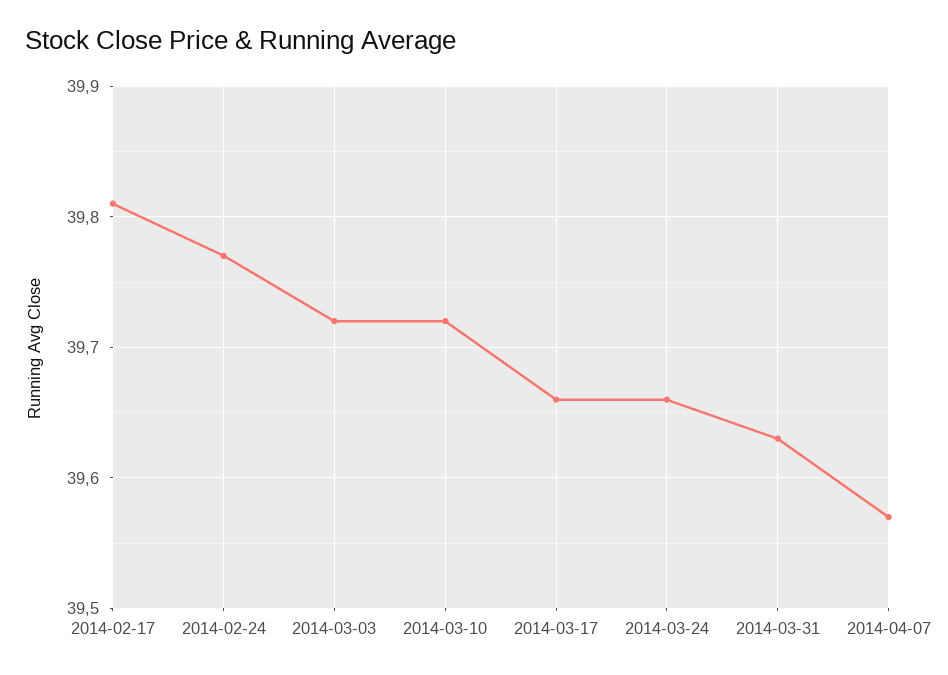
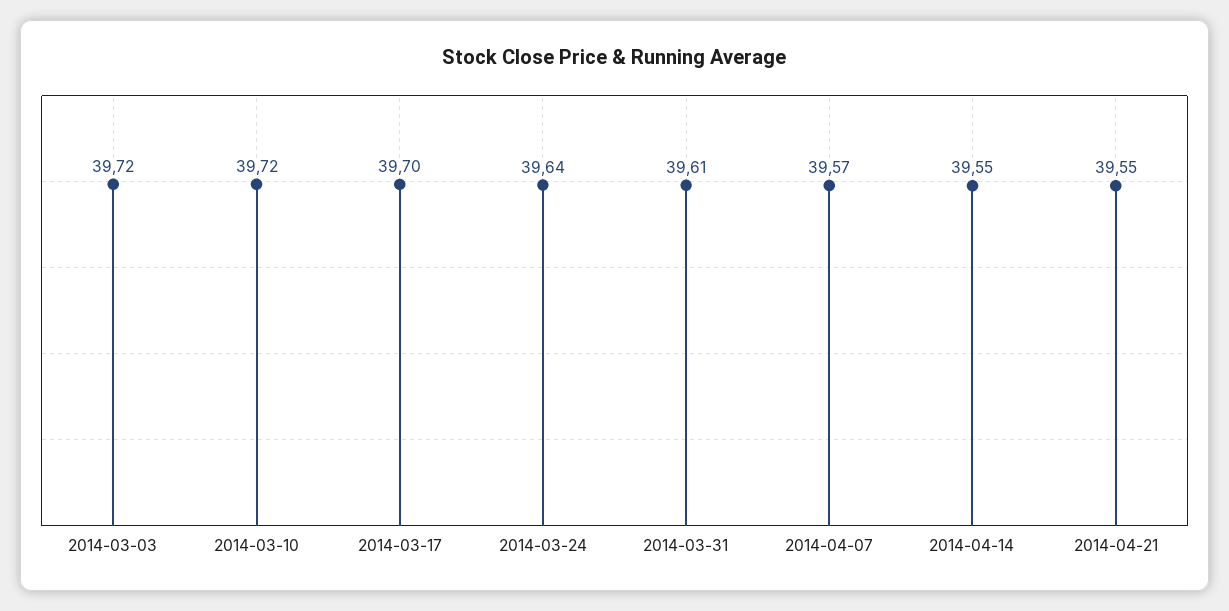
2014-02-17: 39.81 -> none
2014-02-24: 39.77 -> none
2014-03-17: 39.66 -> 39.7
2014-03-24: 39.66 -> 39.64
2014-03-31: 39.63 -> 39.61
2014-04-14: none -> 39.55
2014-04-21: none -> 39.55

